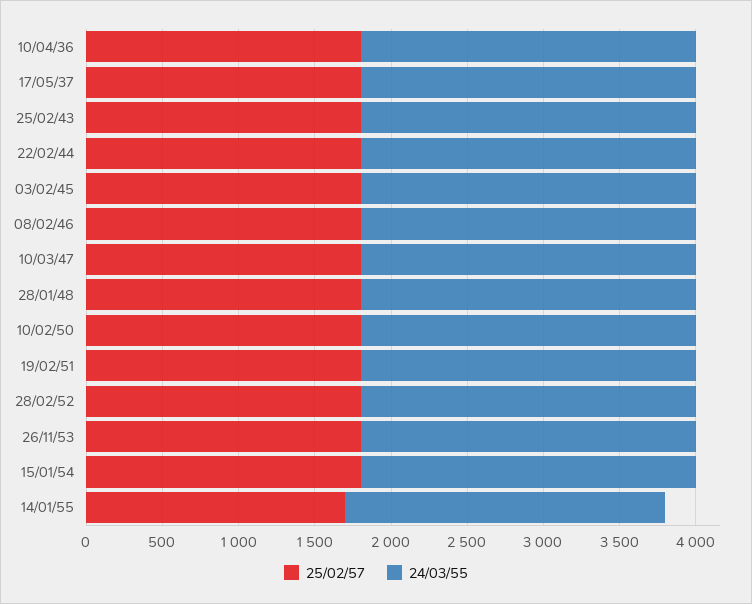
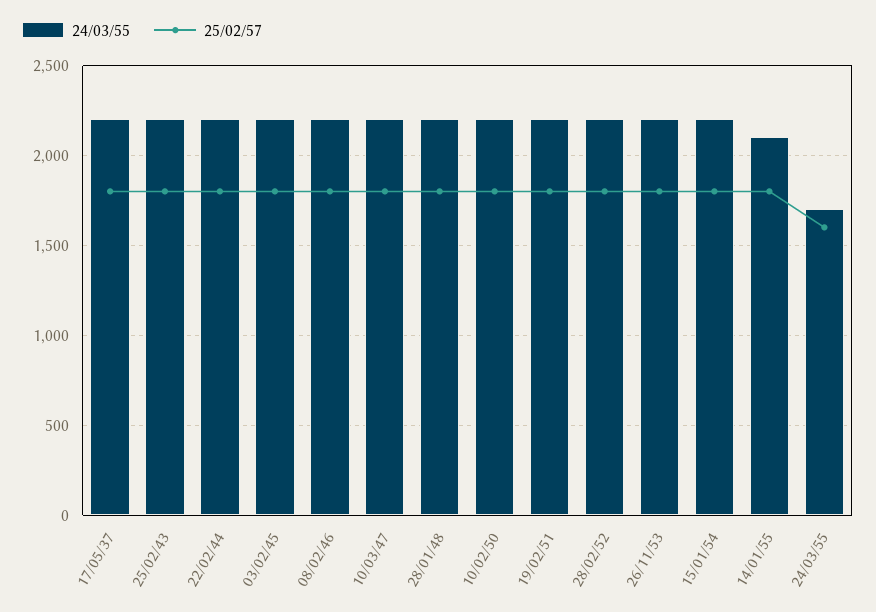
25/02/57, 10/04/36: 1800 -> none
24/03/55, 10/04/36: 2200 -> none
25/02/57, 14/01/55: 1700 -> 1800
24/03/55, 24/03/55: none -> 1700
25/02/57, 24/03/55: none -> 1600

